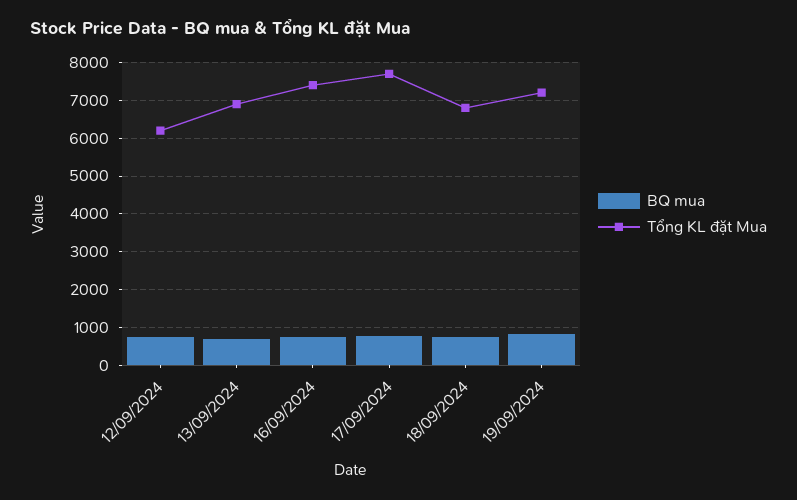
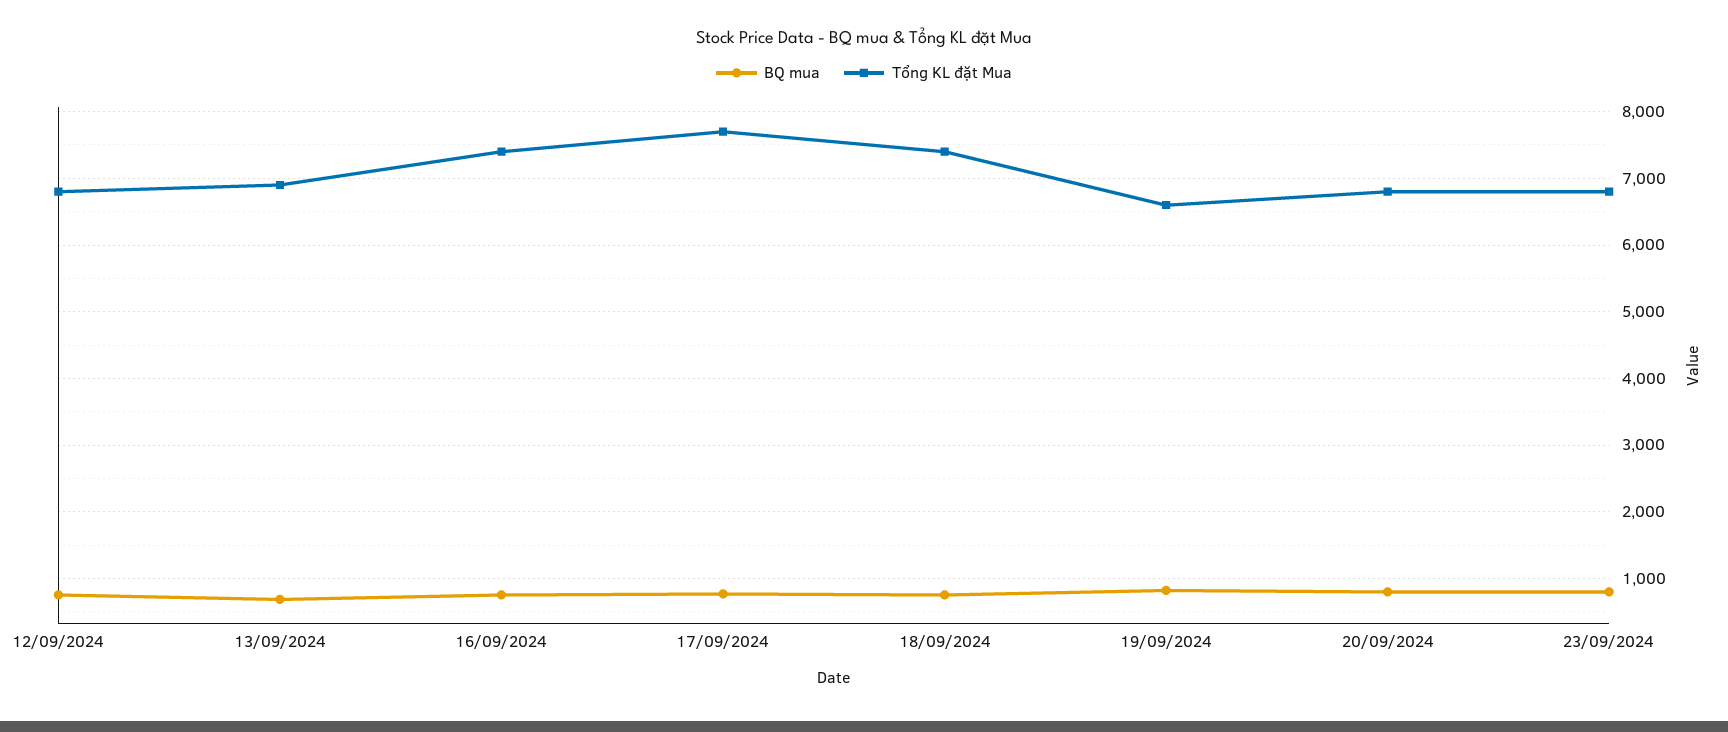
Tổng KL đặt Mua, 12/09/2024: 6200 -> 6800
Tổng KL đặt Mua, 18/09/2024: 6800 -> 7400
Tổng KL đặt Mua, 19/09/2024: 7200 -> 6600
BQ mua, 20/09/2024: none -> 800
Tổng KL đặt Mua, 20/09/2024: none -> 6800
BQ mua, 23/09/2024: none -> 800
Tổng KL đặt Mua, 23/09/2024: none -> 6800

